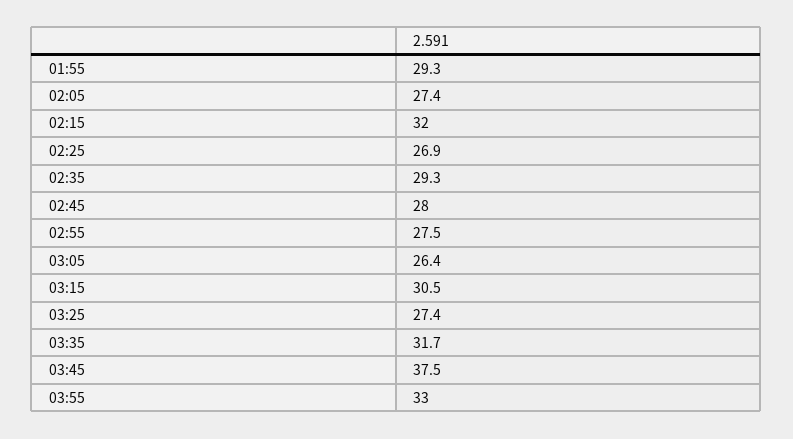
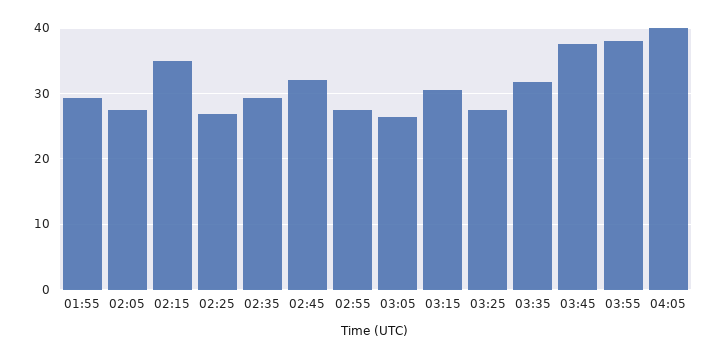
02:15: 32 -> 35
02:45: 28 -> 32
03:55: 33 -> 38
04:05: none -> 40

